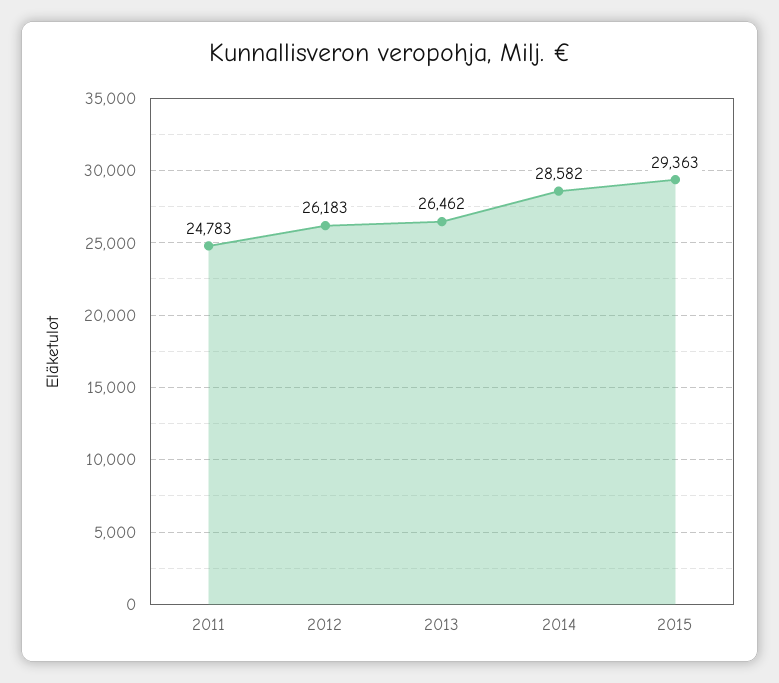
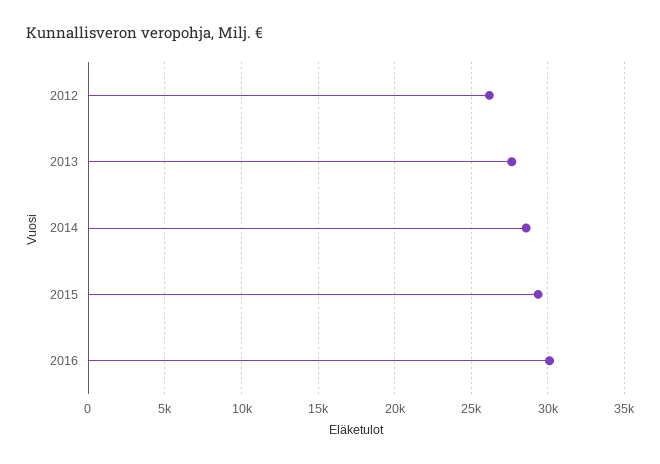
2011: 24783 -> none
2013: 26462 -> 27500
2016: none -> 30000

